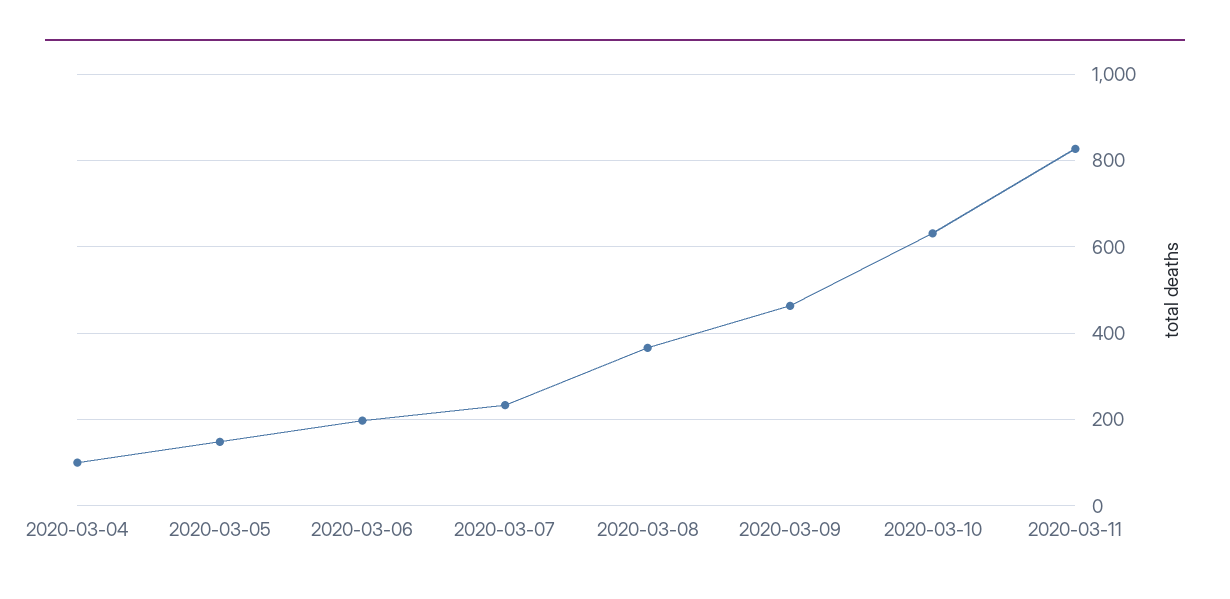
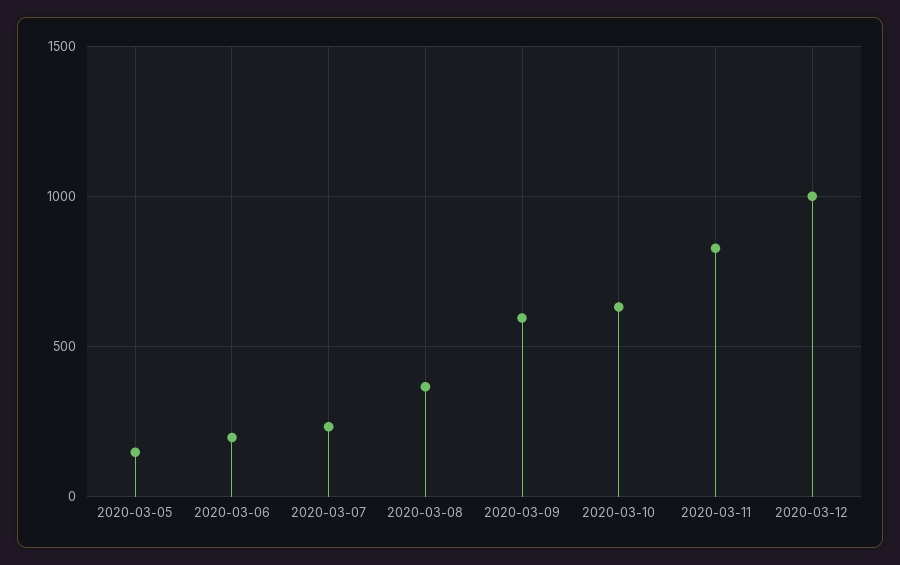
2020-03-04: 100 -> none
2020-03-09: 460 -> 600
2020-03-12: none -> 1000

